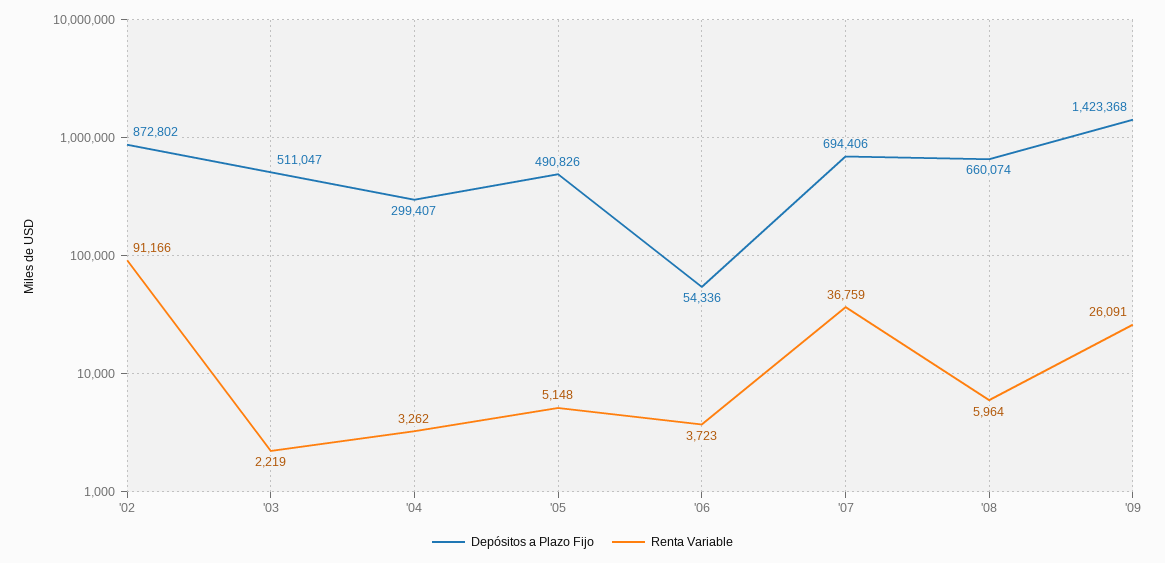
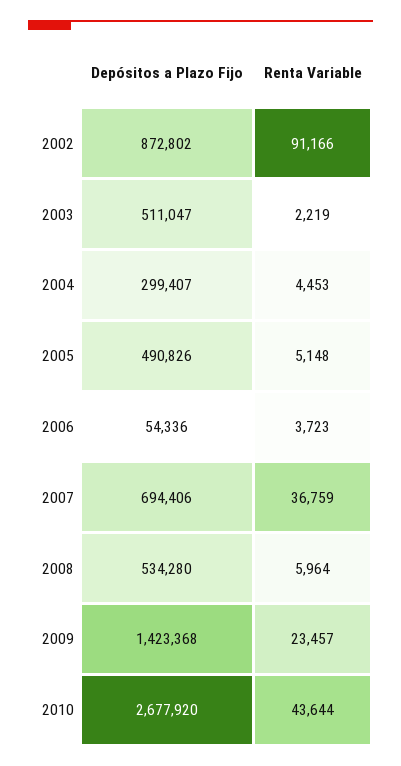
Renta Variable, '04: 3262 -> 4453
Depósitos a Plazo Fijo, '08: 660074 -> 534280
Renta Variable, '09: 26091 -> 23457
Depósitos a Plazo Fijo, 2010: none -> 2677920
Renta Variable, 2010: none -> 43644

